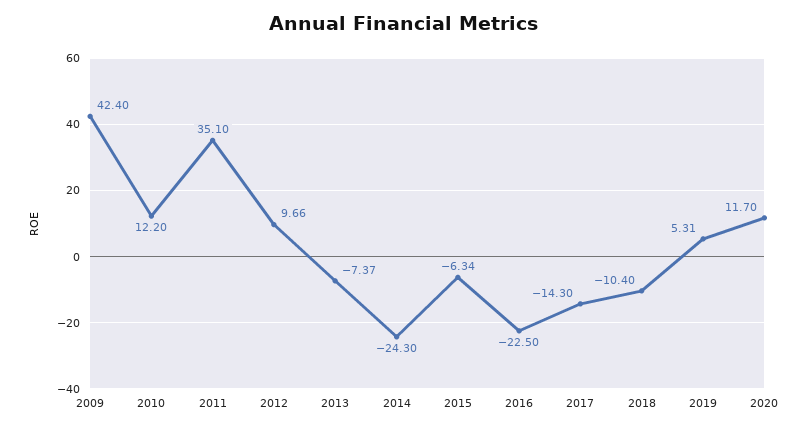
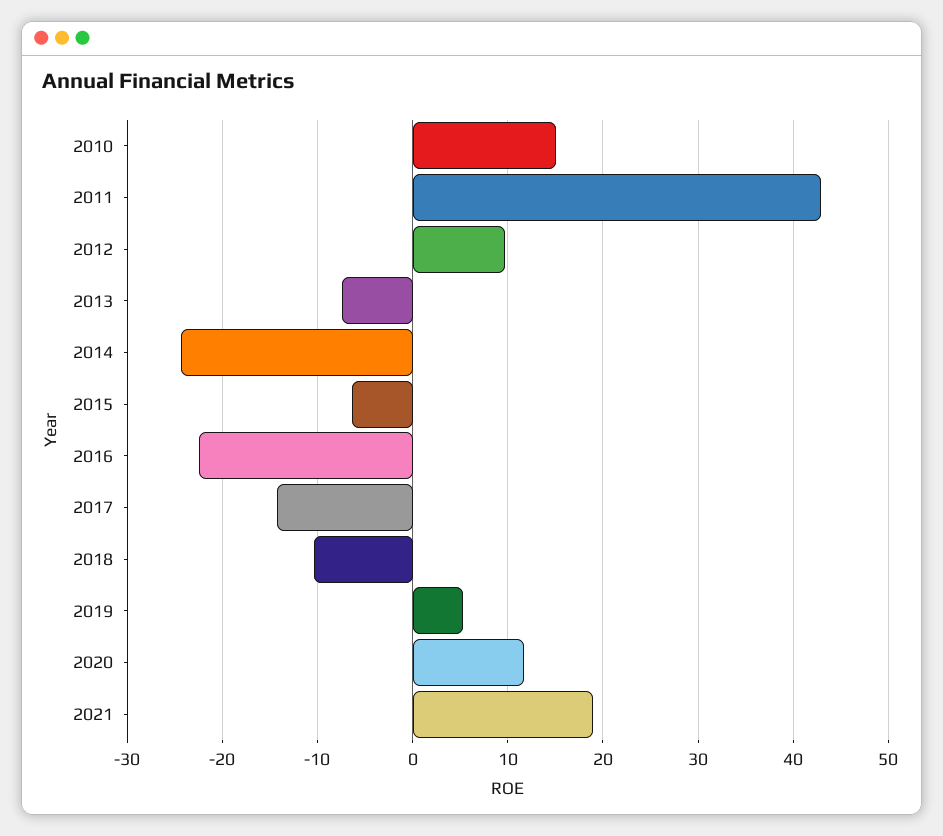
2009: 42.4 -> none
2010: 12.2 -> 15
2011: 35.1 -> 43
2021: none -> 19

